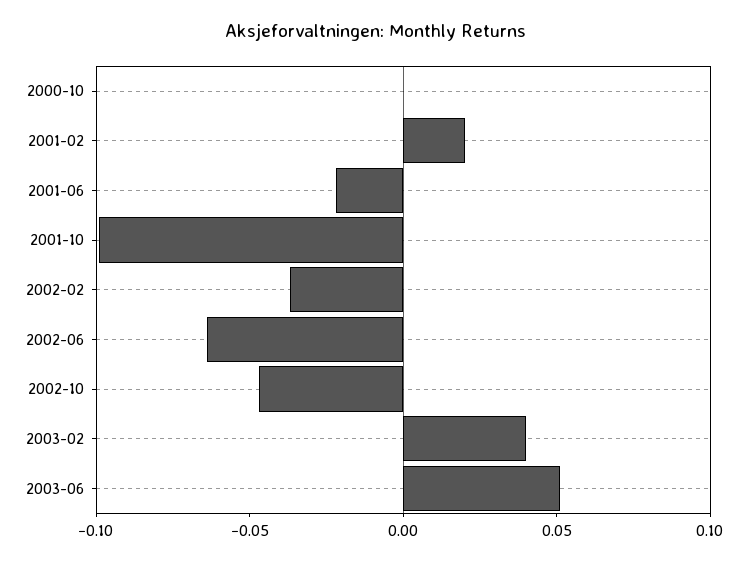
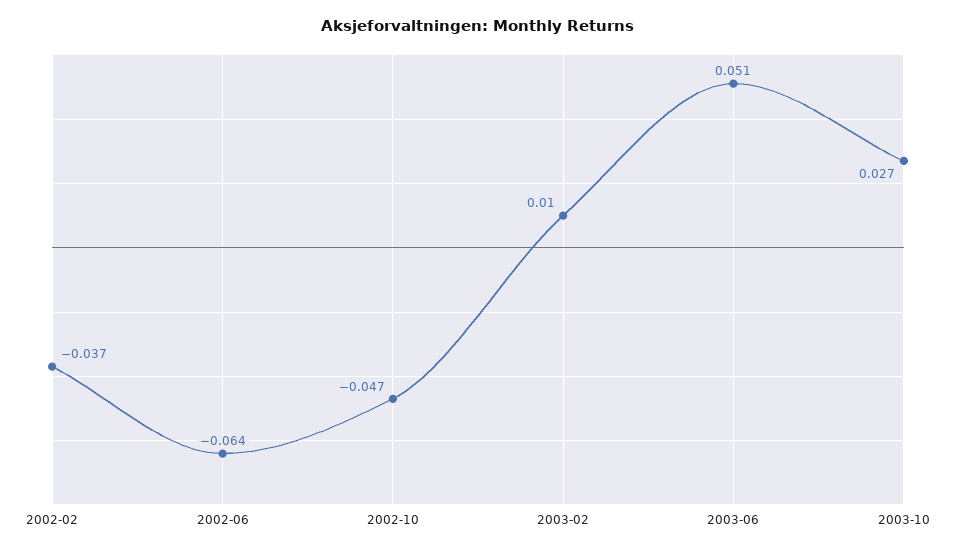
2000-10: 0 -> none
2001-02: 0.02 -> none
2001-06: -0.02 -> none
2001-10: -0.1 -> none
2003-02: 0.04 -> 0.01
2003-10: none -> 0.027

